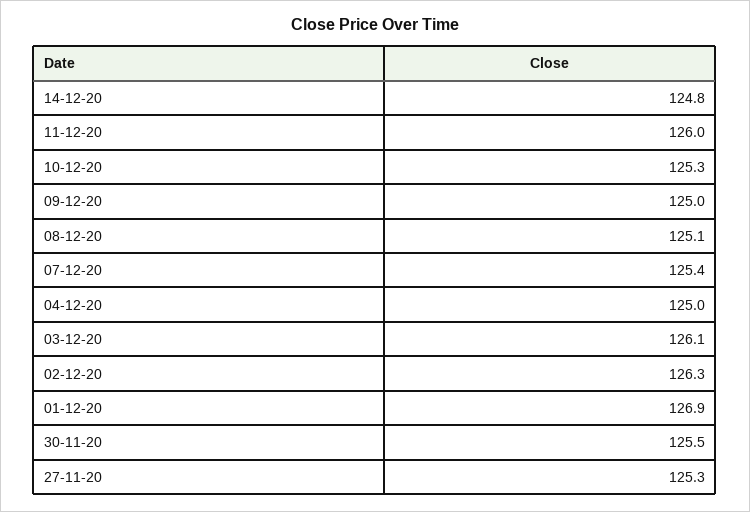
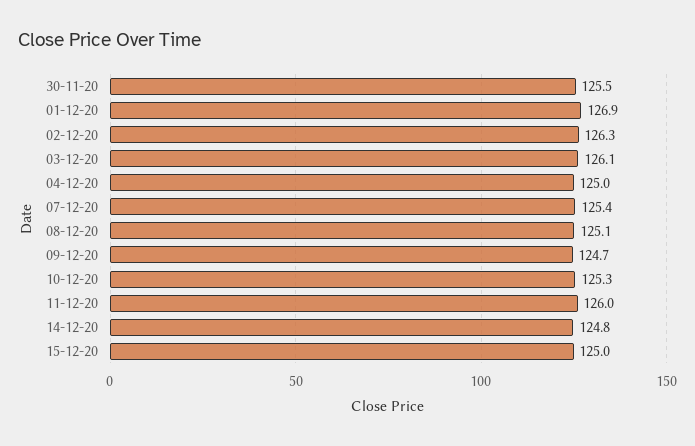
09-12-20: 125 -> 124.7
27-11-20: 125.3 -> none
15-12-20: none -> 125

